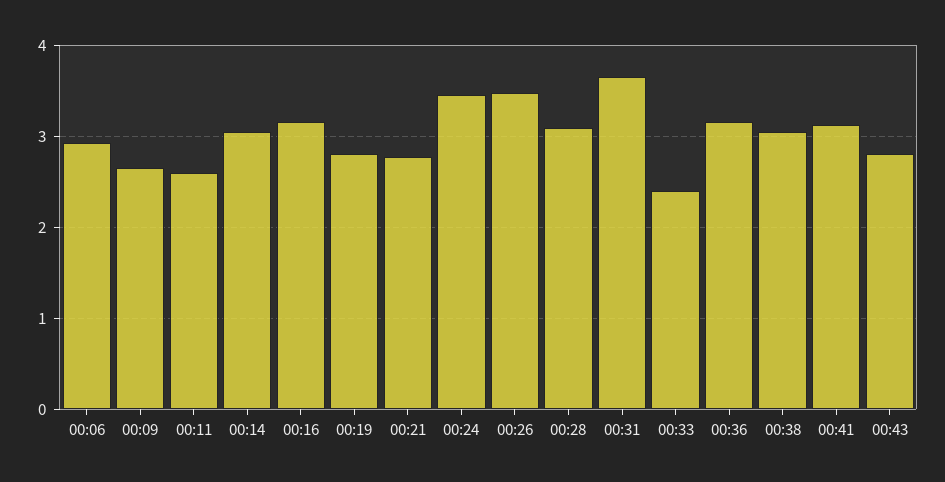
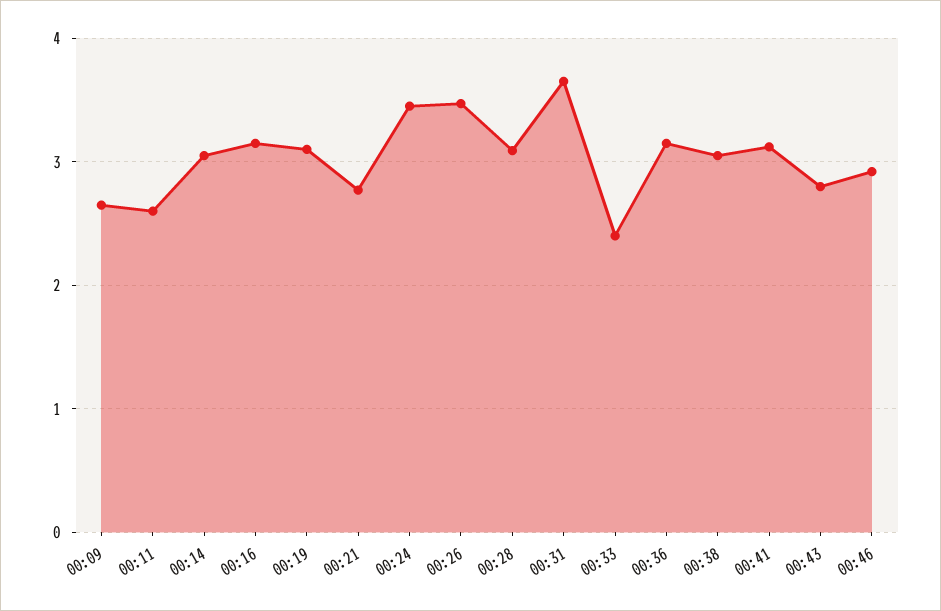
00:06: 2.9 -> none
00:19: 2.8 -> 3.1
00:46: none -> 2.9

